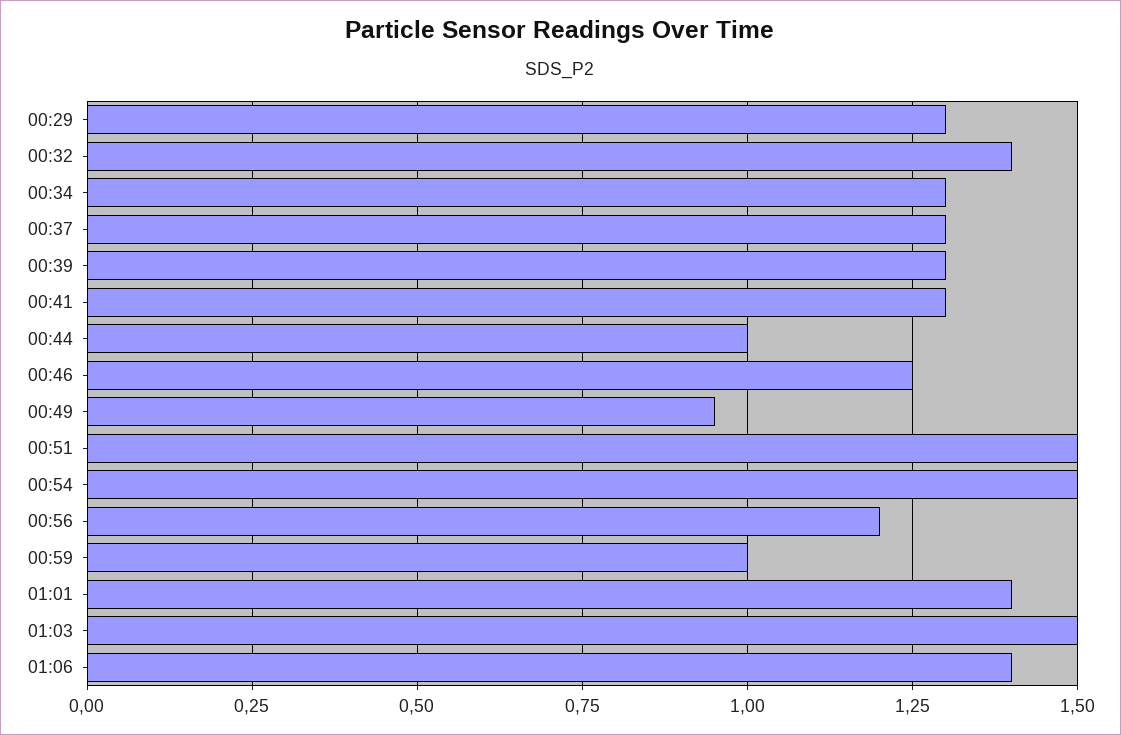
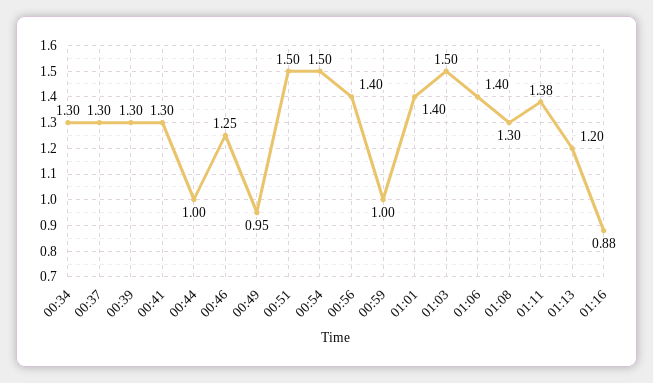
00:29: 1.3 -> none
00:32: 1.4 -> none
00:56: 1.2 -> 1.4
01:08: none -> 1.3
01:11: none -> 1.38
01:13: none -> 1.2
01:16: none -> 0.88

